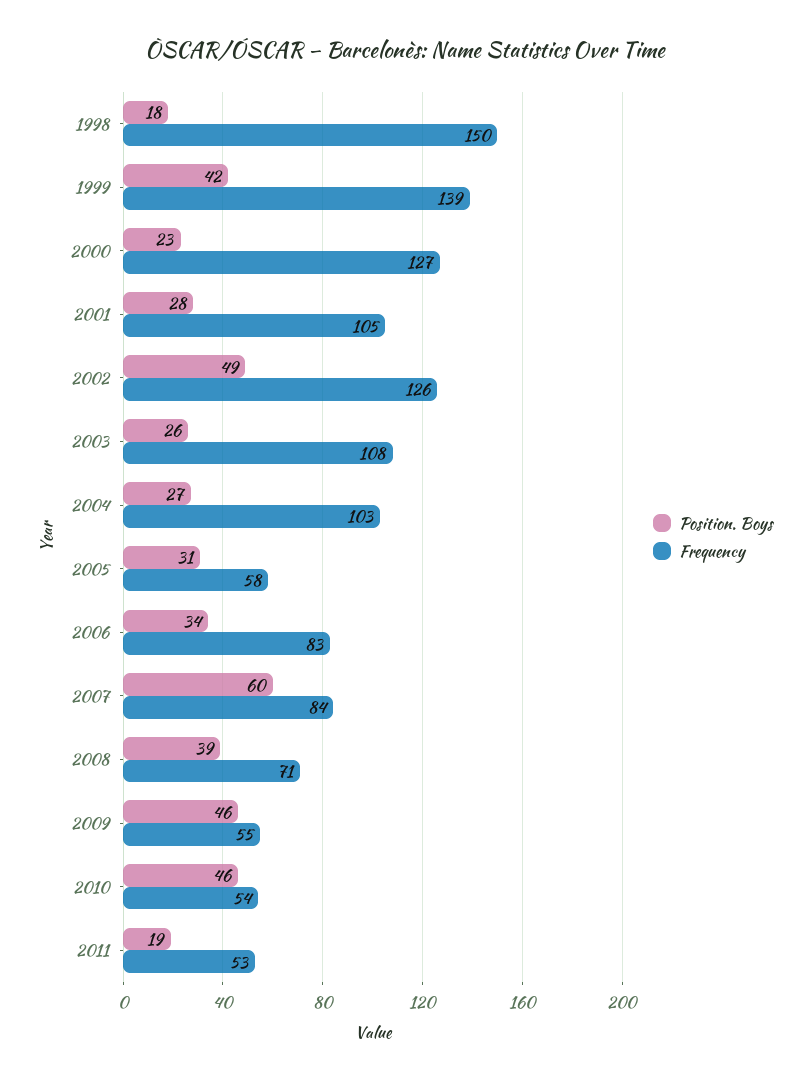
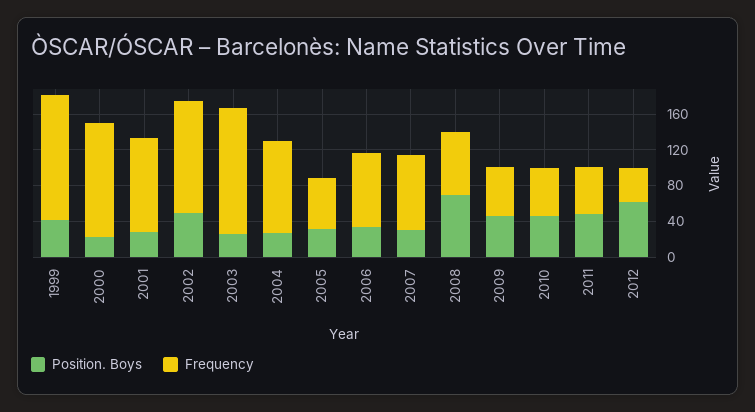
Position. Boys, 1998: 18 -> none
Frequency, 1998: 150 -> none
Frequency, 2003: 108 -> 140
Position. Boys, 2007: 60 -> 30
Position. Boys, 2008: 39 -> 70
Position. Boys, 2011: 19 -> 50
Position. Boys, 2012: none -> 60
Frequency, 2012: none -> 40

